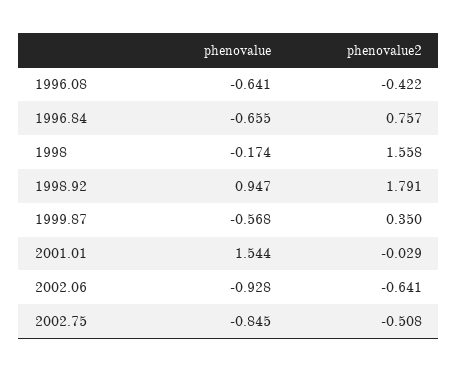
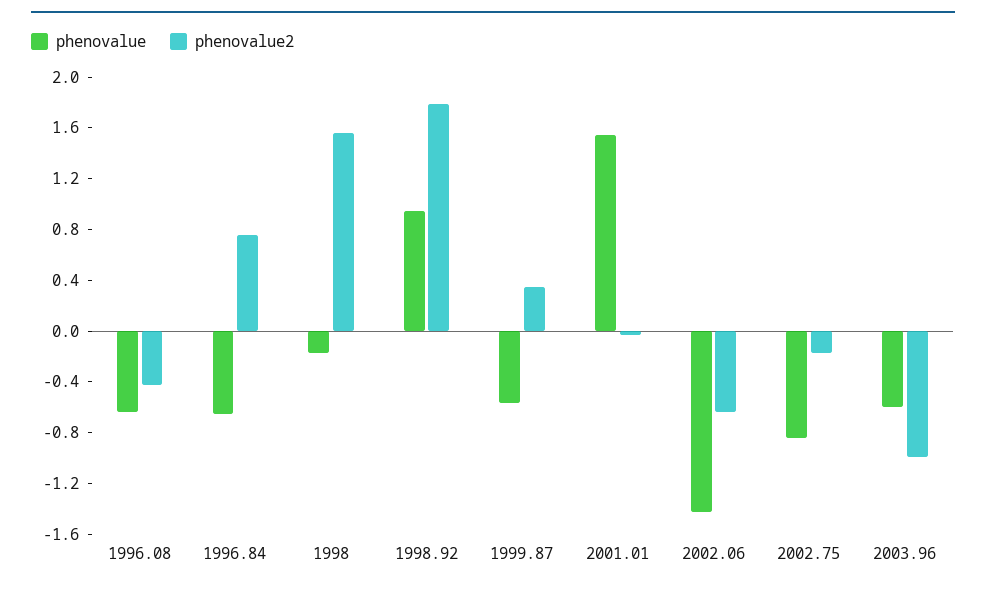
phenovalue, 2002.06: -0.928 -> -1.4
phenovalue2, 2002.75: -0.508 -> -0.2
phenovalue, 2003.96: none -> -0.6
phenovalue2, 2003.96: none -> -1

